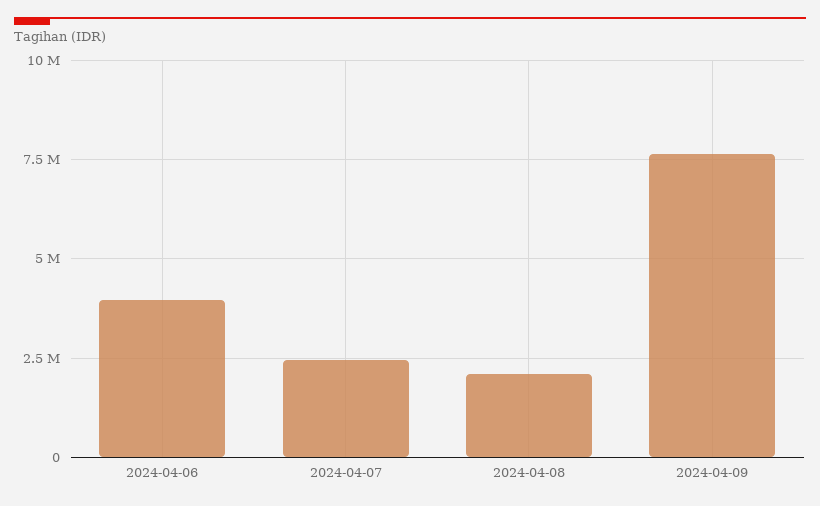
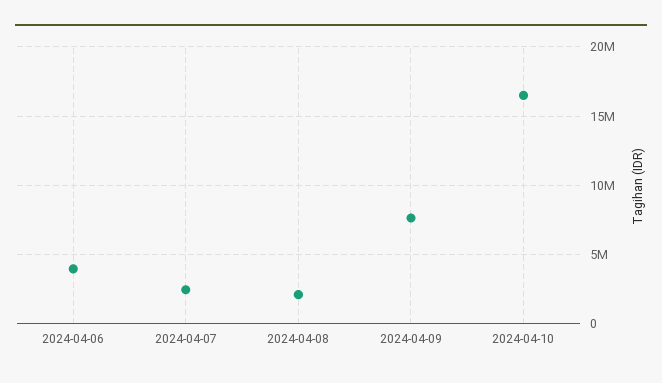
2024-04-10: none -> 16500000

